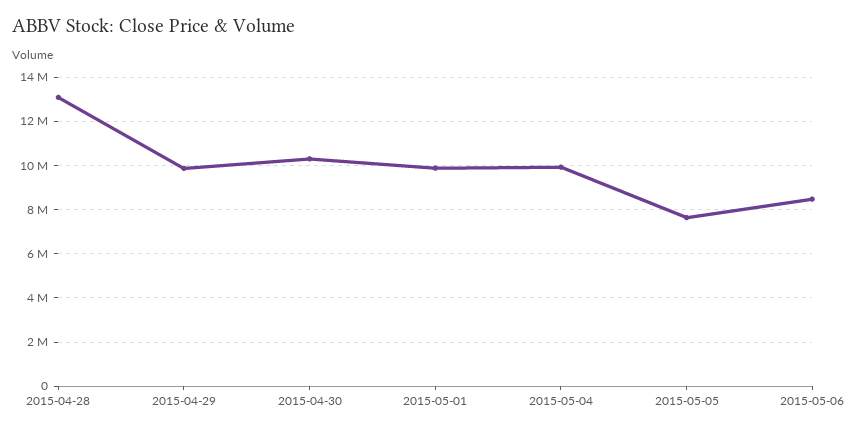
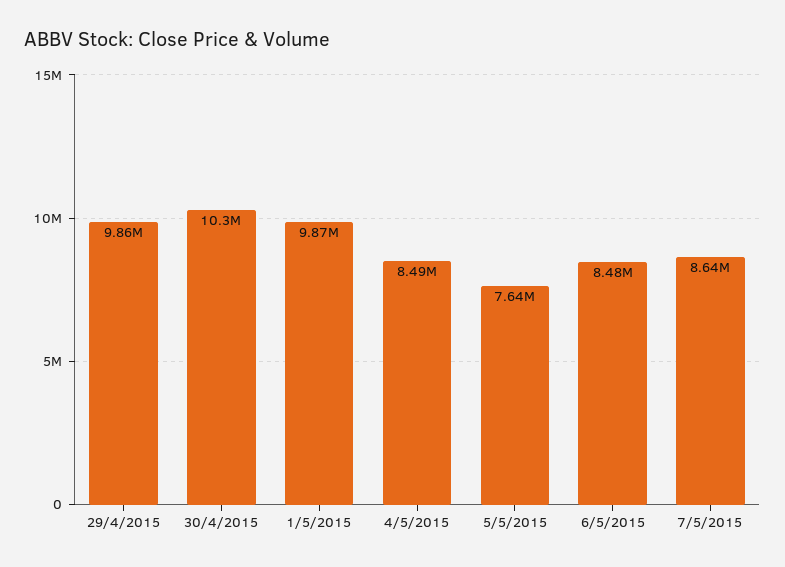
2015-04-28: 13000000 -> none
2015-05-04: 10000000 -> 8490000
7/5/2015: none -> 8640000

